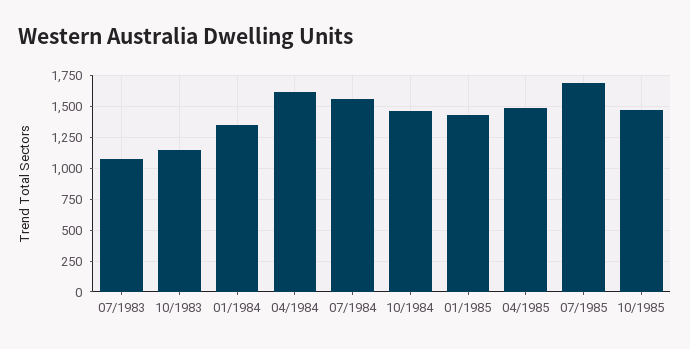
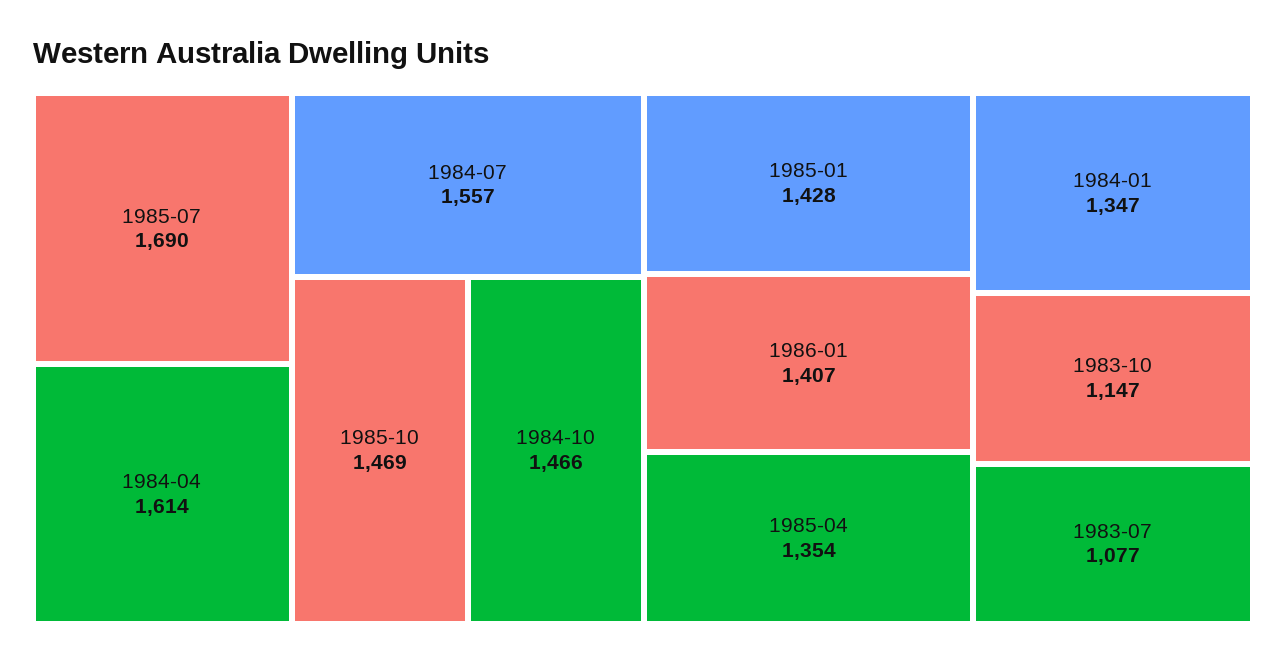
04/1985: 1500 -> 1354
1986-01: none -> 1407

